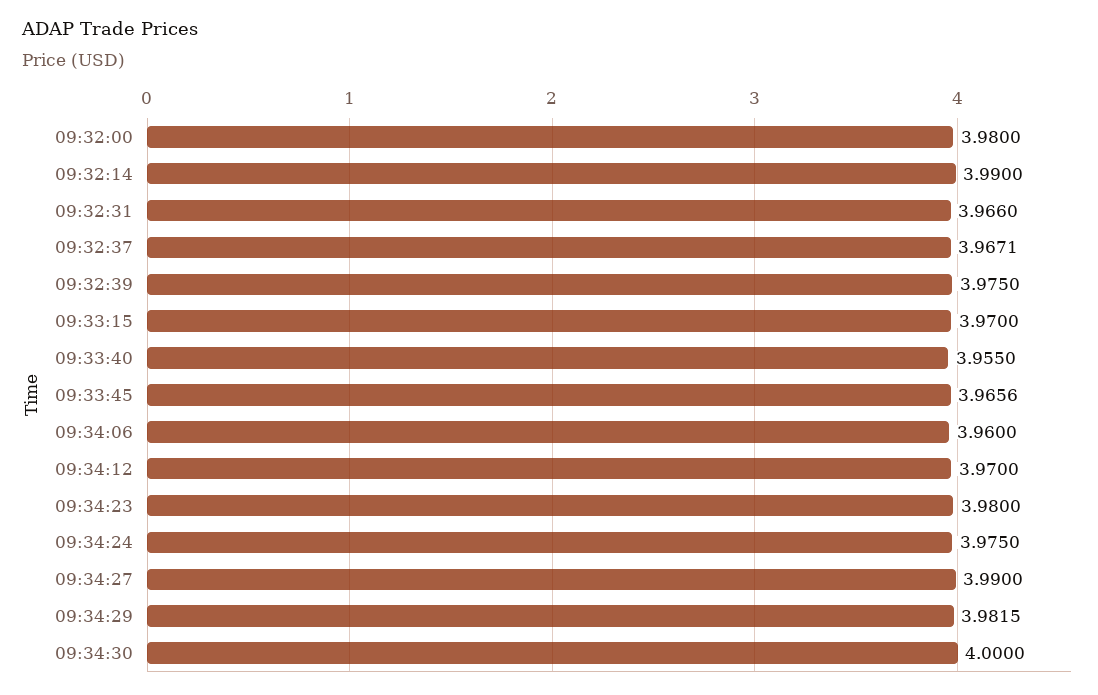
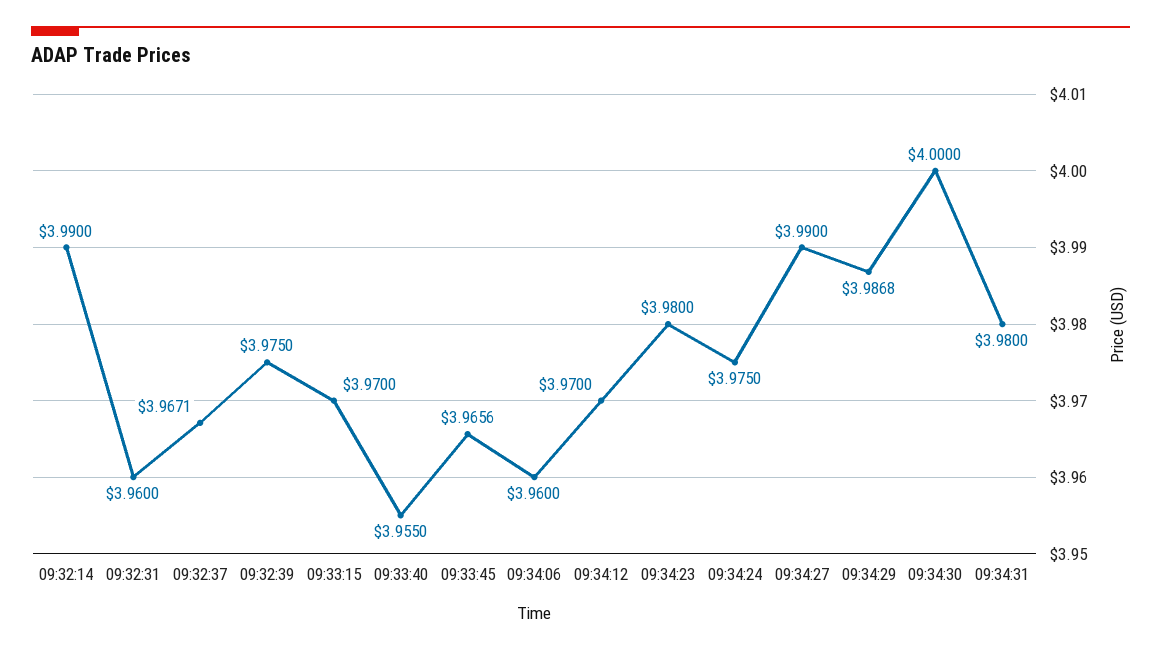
09:32:00: 3.98 -> none
09:32:31: 3.966 -> 3.96
09:34:29: 3.9815 -> 3.9868
09:34:31: none -> 3.98

